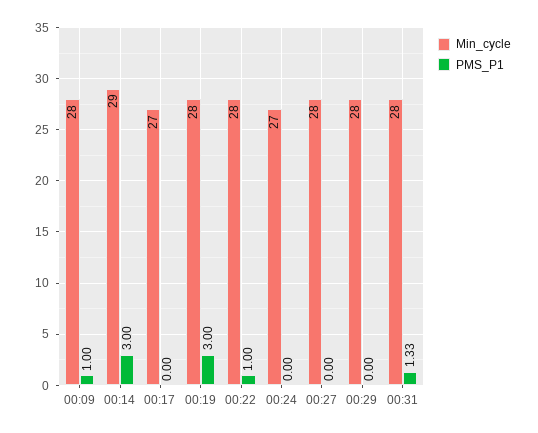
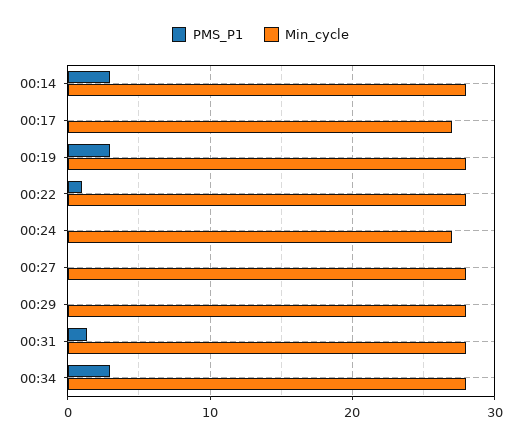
Min_cycle, 00:09: 28 -> none
PMS_P1, 00:09: 1 -> none
Min_cycle, 00:14: 29 -> 28
PMS_P1, 00:34: none -> 3
Min_cycle, 00:34: none -> 28

